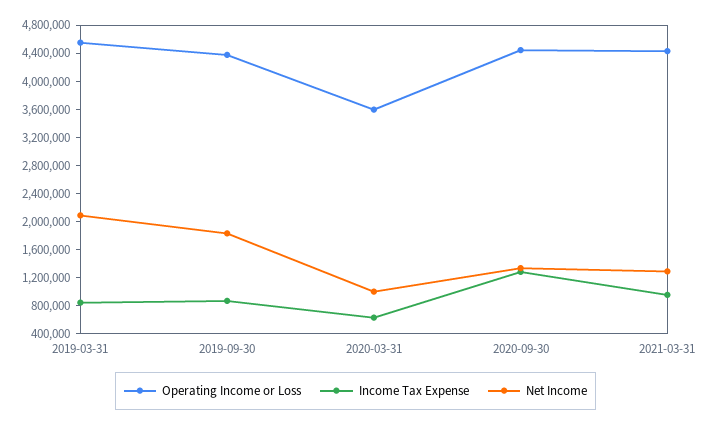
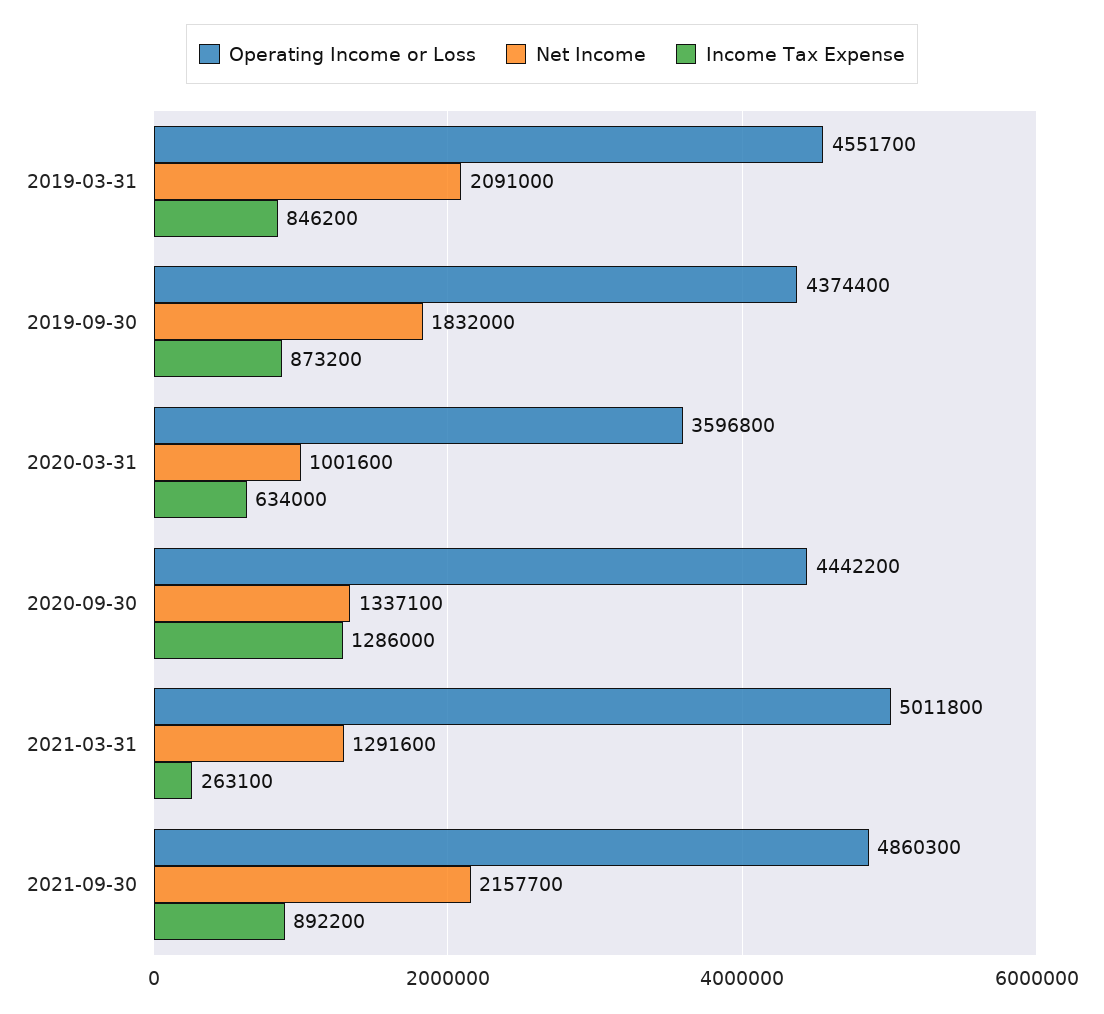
Operating Income or Loss, 2021-03-31: 4400000 -> 5011800
Income Tax Expense, 2021-03-31: 1000000 -> 263100
Operating Income or Loss, 2021-09-30: none -> 4860300
Net Income, 2021-09-30: none -> 2157700
Income Tax Expense, 2021-09-30: none -> 892200

